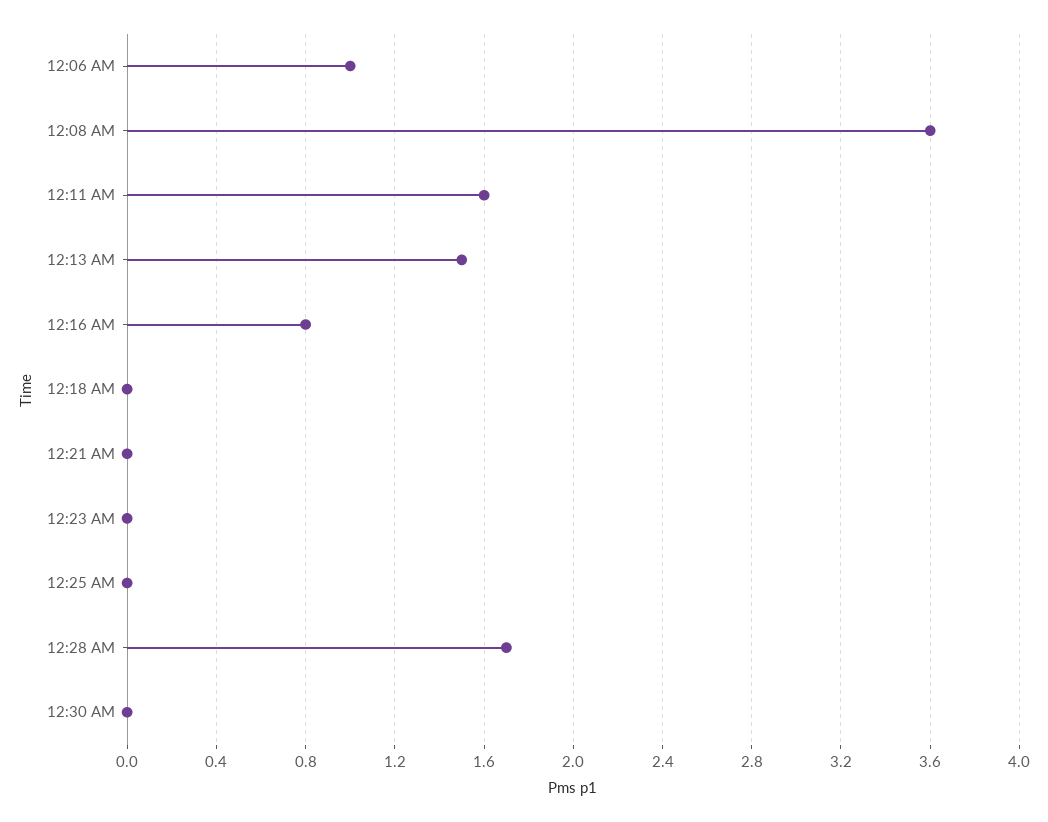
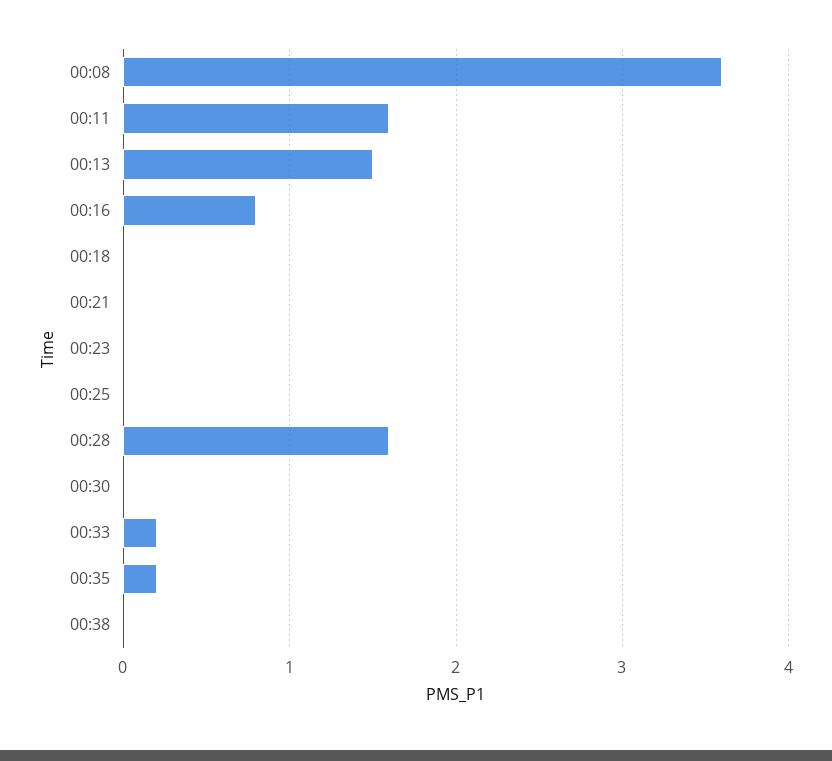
12:06 AM: 1 -> none
12:28 AM: 1.7 -> 1.6
00:33: none -> 0.2
00:35: none -> 0.2
00:38: none -> 0

